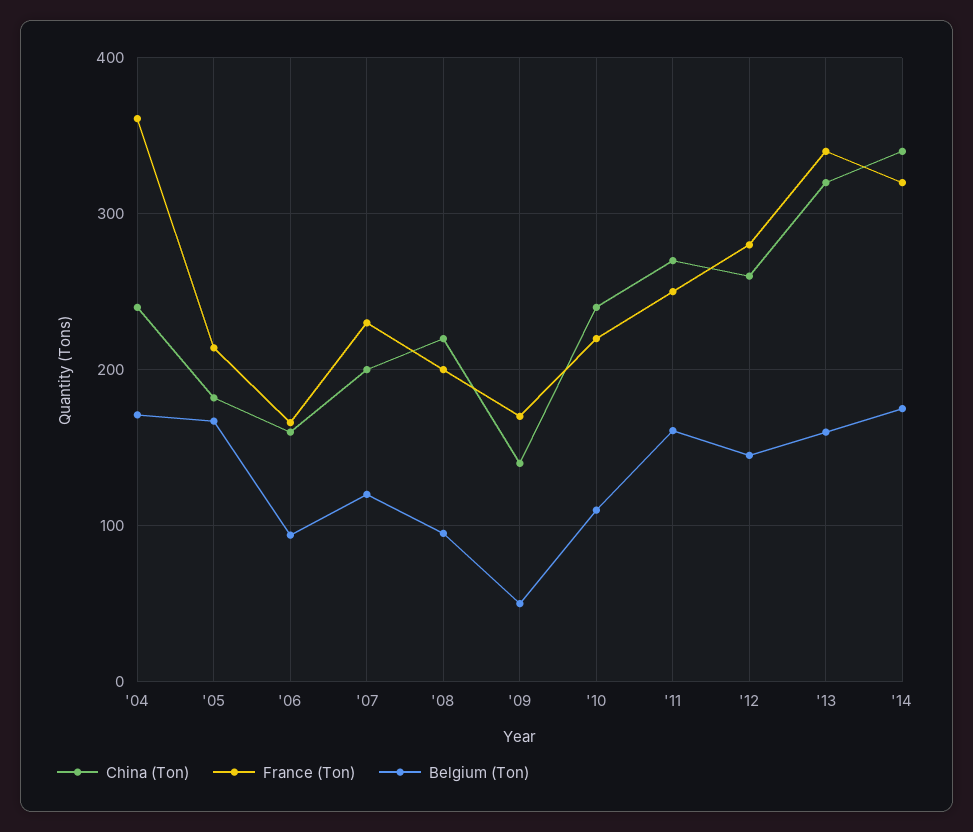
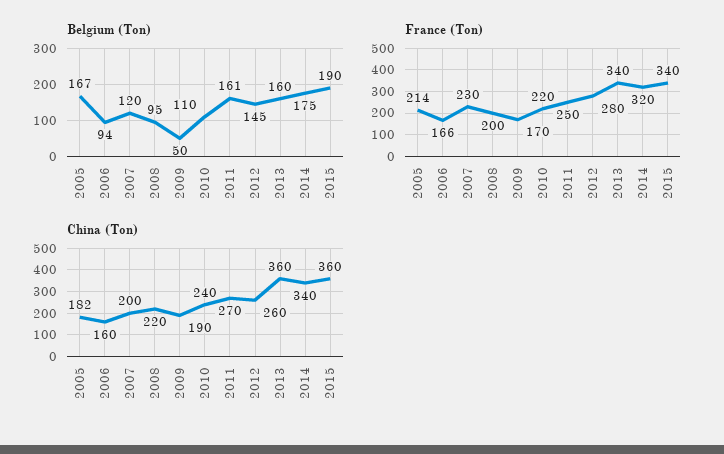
China (Ton), '04: 240 -> none
France (Ton), '04: 360 -> none
Belgium (Ton), '04: 170 -> none
China (Ton), '09: 140 -> 190
China (Ton), '13: 320 -> 360
Belgium (Ton), 2015: none -> 190
France (Ton), 2015: none -> 340
China (Ton), 2015: none -> 360

